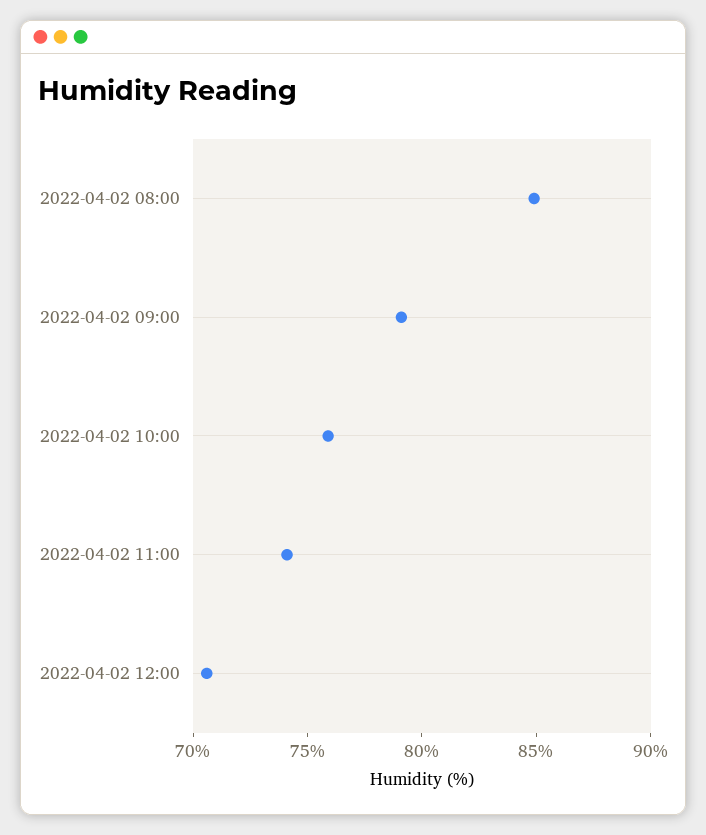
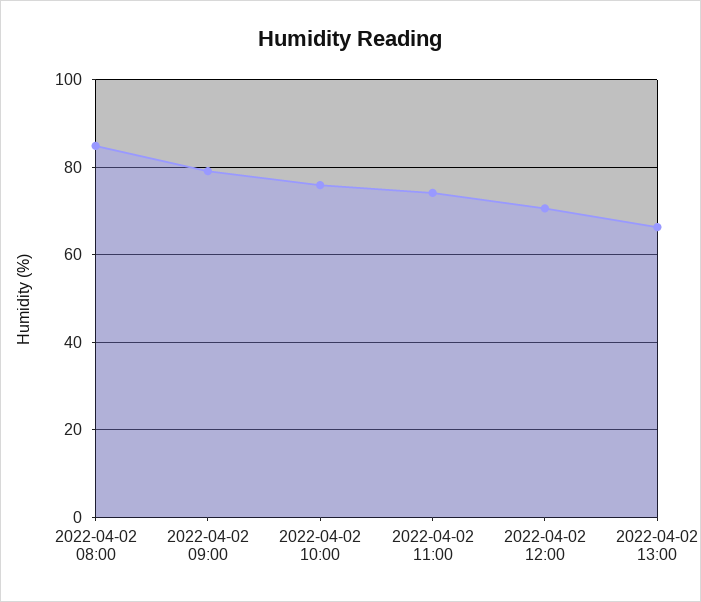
2022-04-02 13:00: none -> 66

